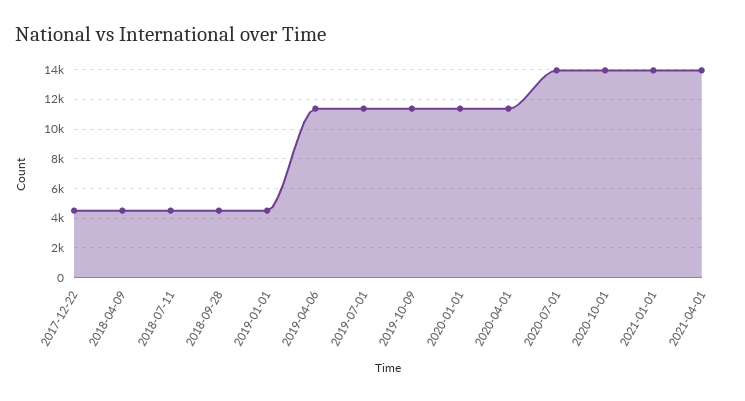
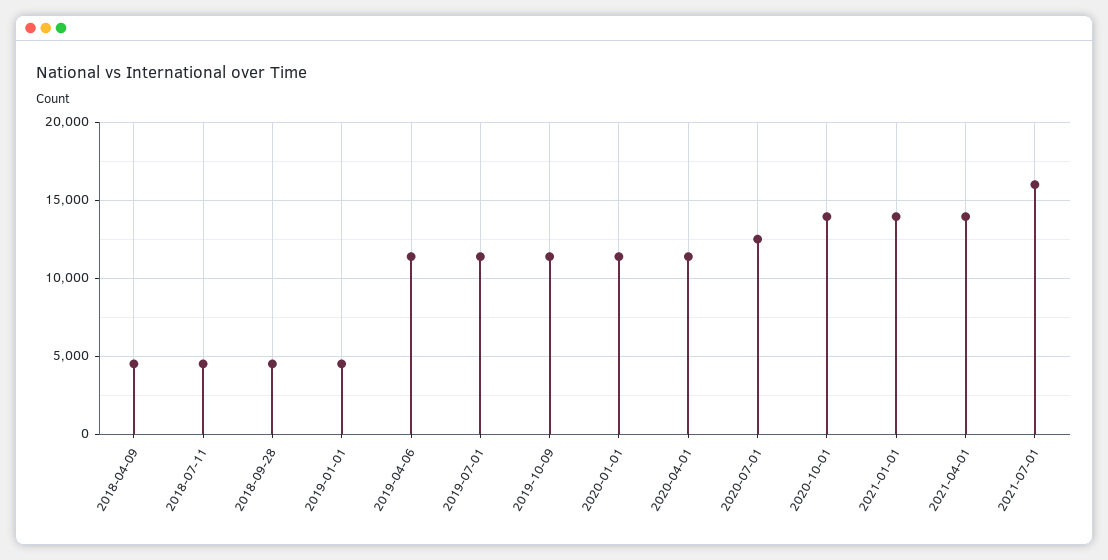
2017-12-22: 4500 -> none
2020-07-01: 14000 -> 12500
2021-07-01: none -> 16000

